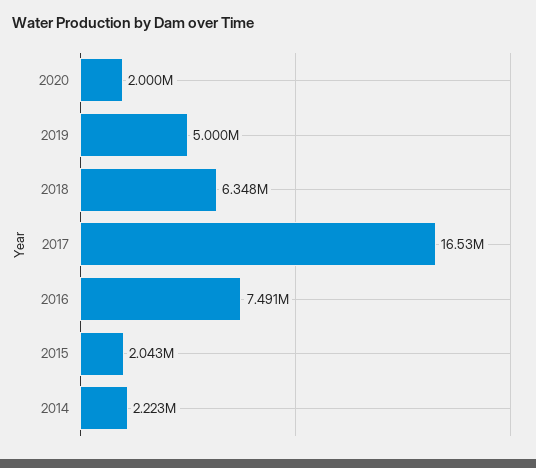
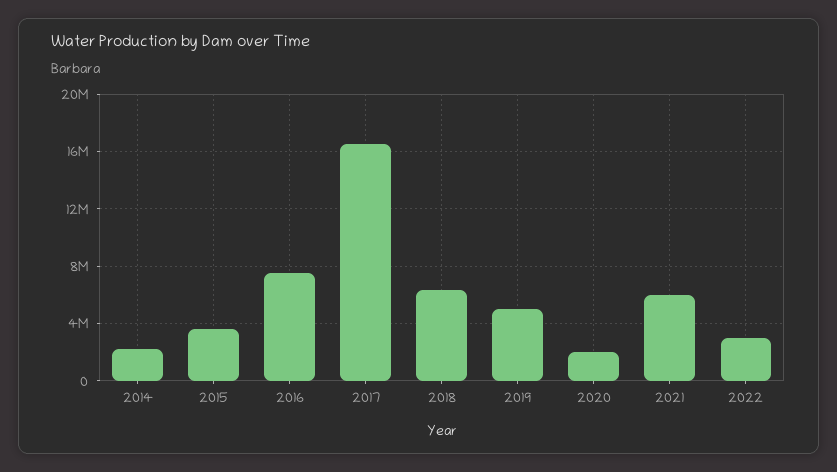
2015: 2043000 -> 3500000
2021: none -> 6000000
2022: none -> 3000000

